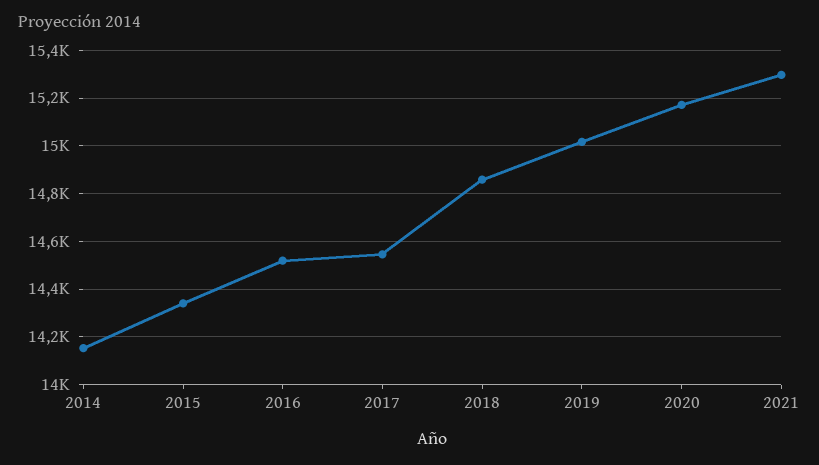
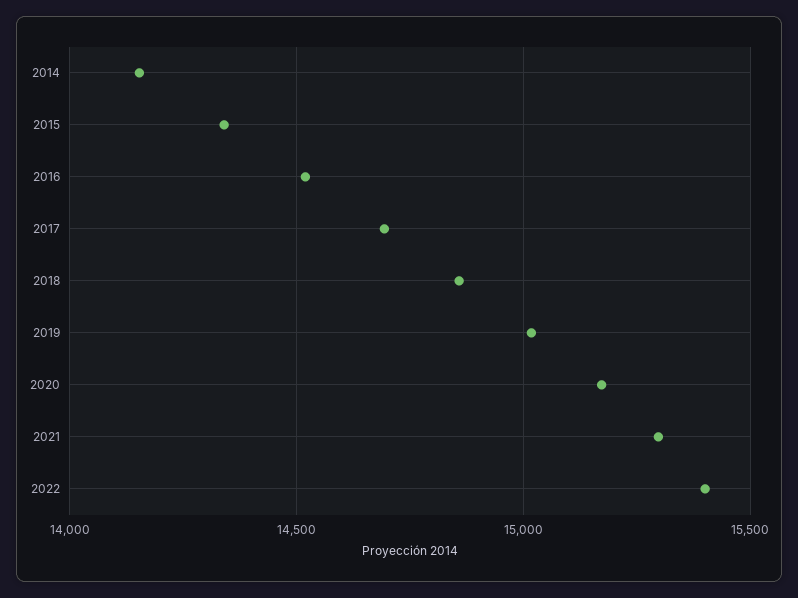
2017: 14550 -> 14700
2022: none -> 15400

